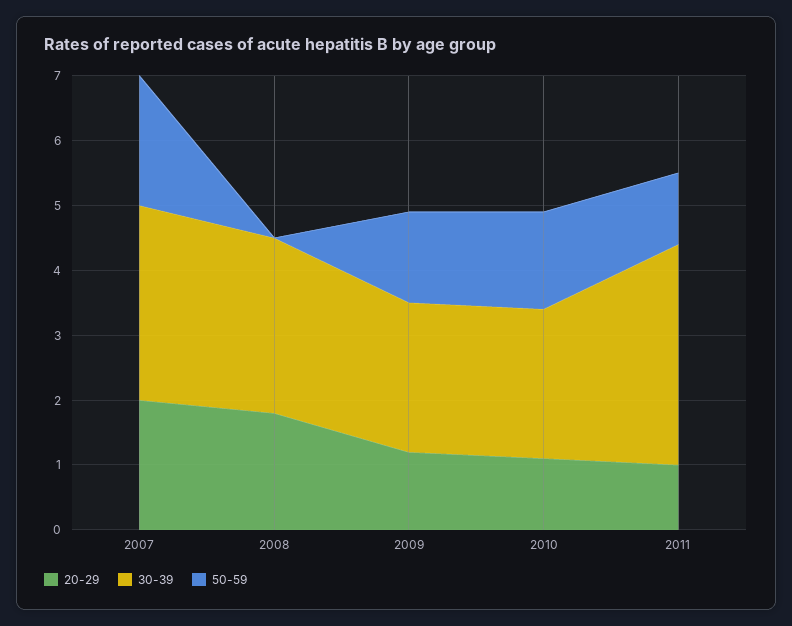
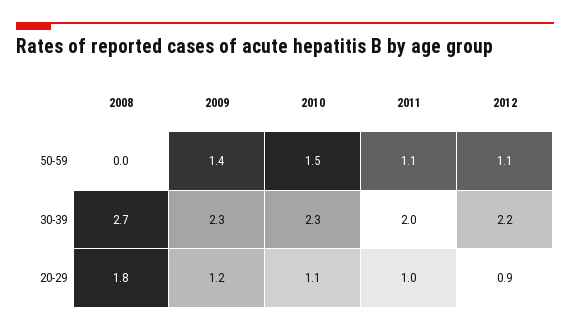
20-29, 2007: 2 -> none
30-39, 2007: 3 -> none
50-59, 2007: 2 -> none
30-39, 2011: 3.5 -> 2
50-59, 2012: none -> 1.1
30-39, 2012: none -> 2.2
20-29, 2012: none -> 0.9

